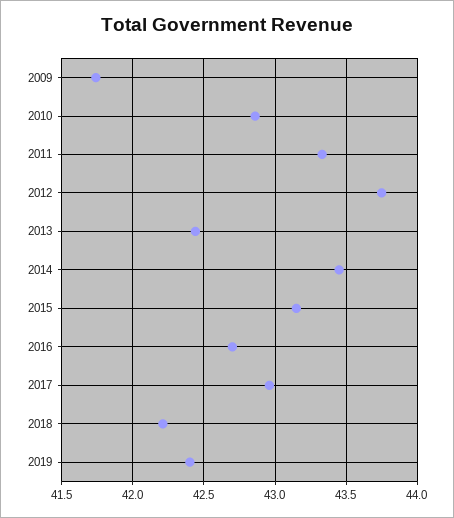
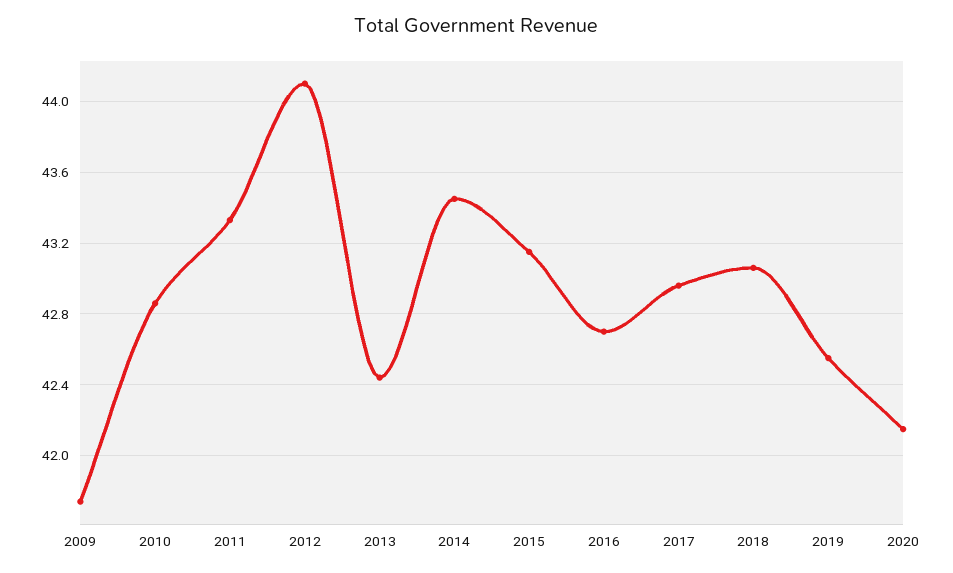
2012: 43.75 -> 44.1
2018: 42.2 -> 43.05
2019: 42.4 -> 42.55
2020: none -> 42.15

